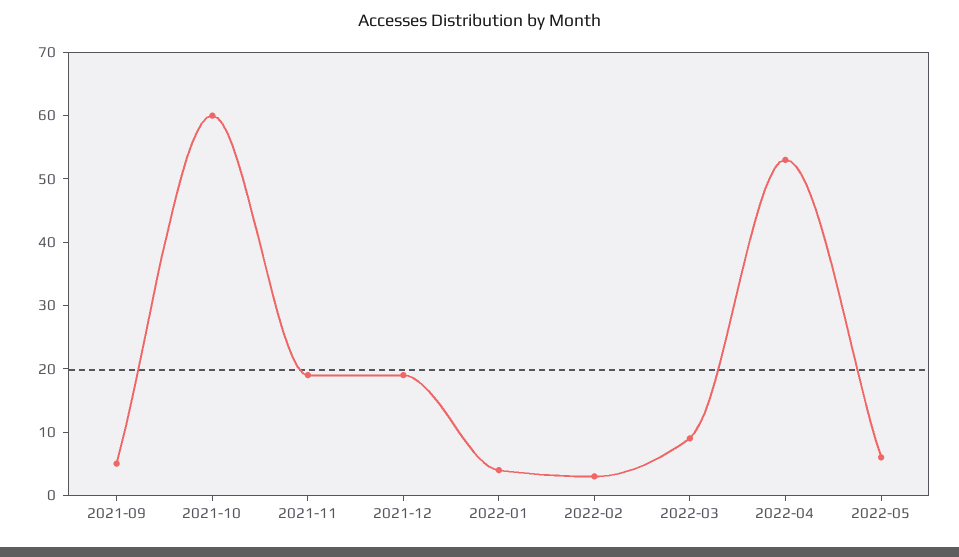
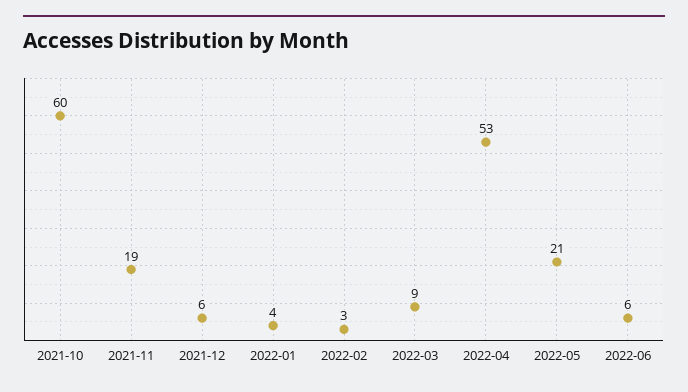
2021-09: 5 -> none
2021-12: 20 -> 6
2022-05: 5 -> 21
2022-06: none -> 6

